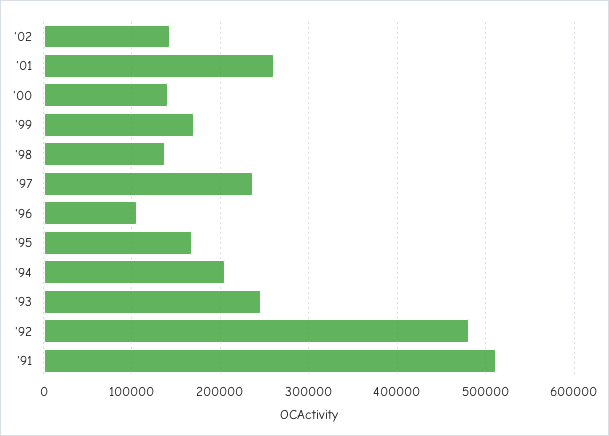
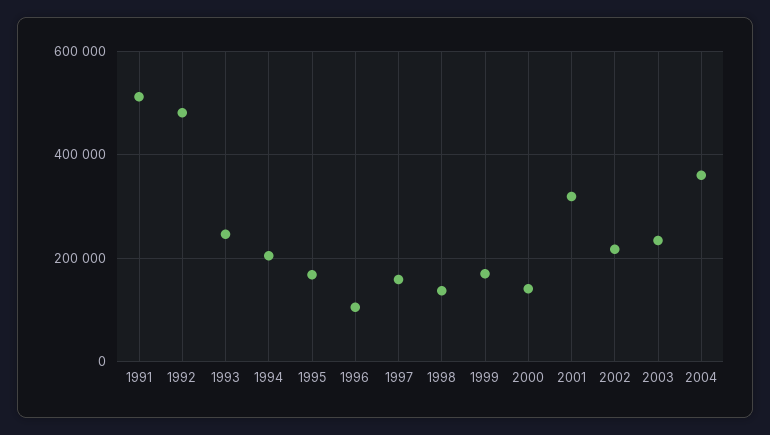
'02: 140000 -> 220000
'01: 260000 -> 320000
'97: 240000 -> 160000
2003: none -> 240000
2004: none -> 360000

